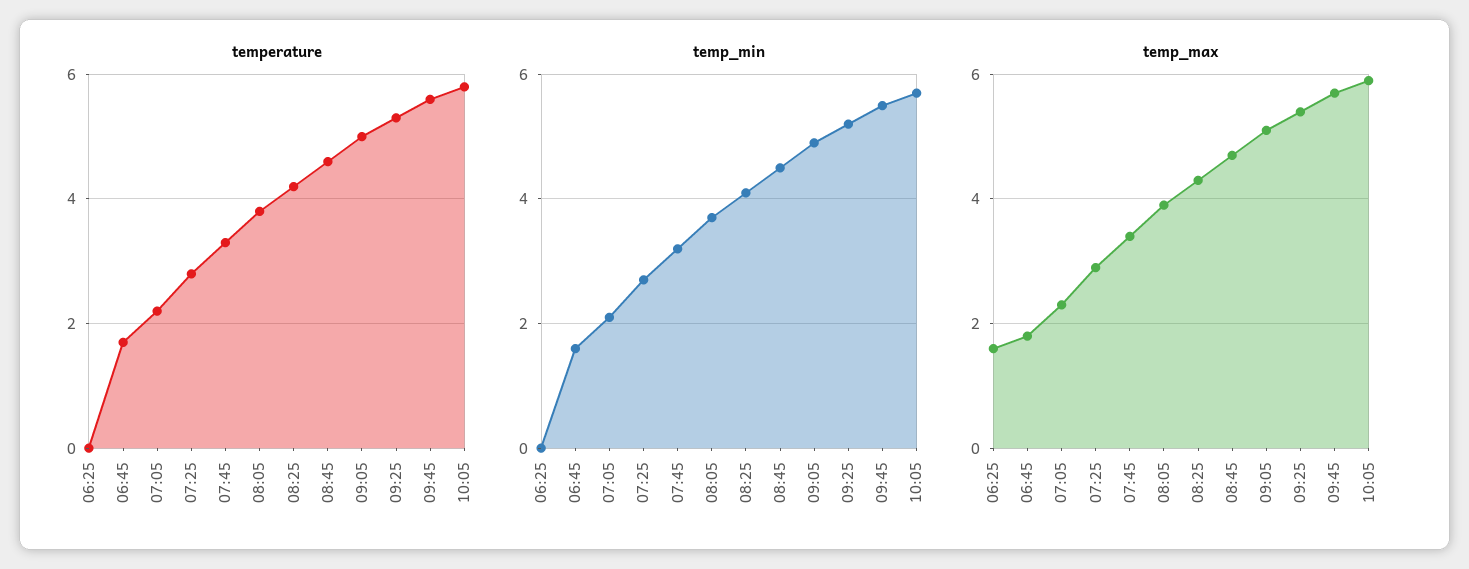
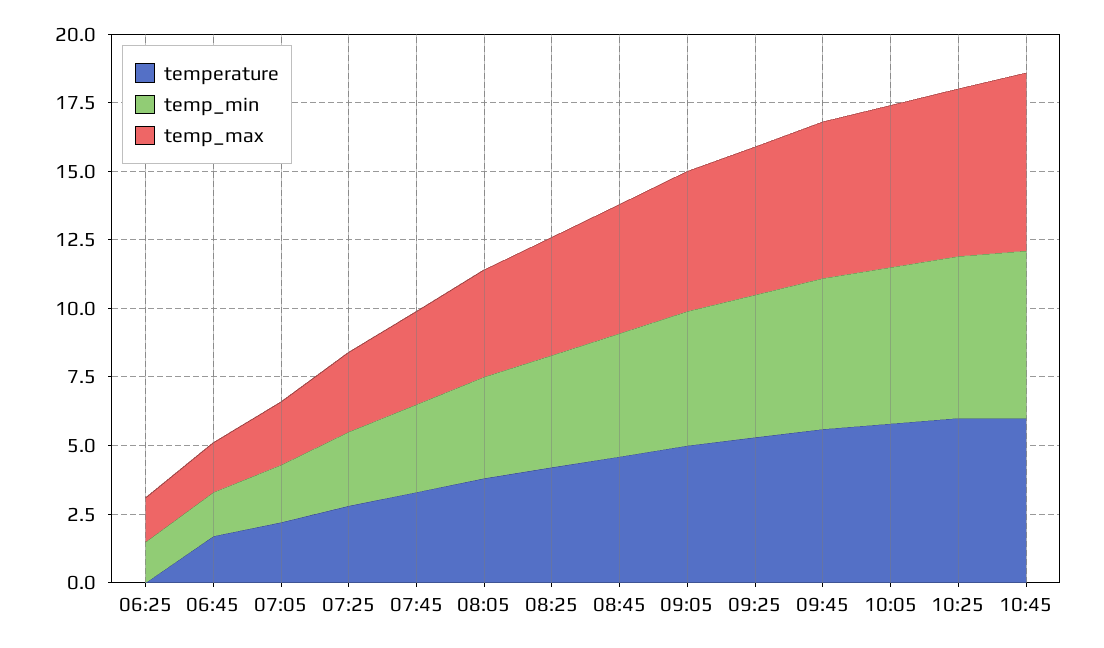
temp_min, 06:25: 0 -> 1.5
temperature, 10:25: none -> 6
temp_min, 10:25: none -> 6
temp_max, 10:25: none -> 6
temperature, 10:45: none -> 6
temp_min, 10:45: none -> 6
temp_max, 10:45: none -> 6.5

